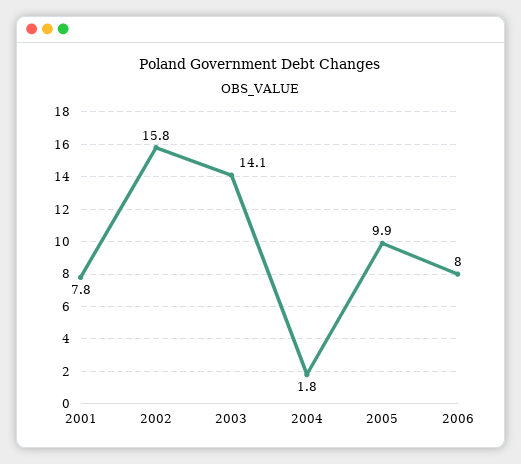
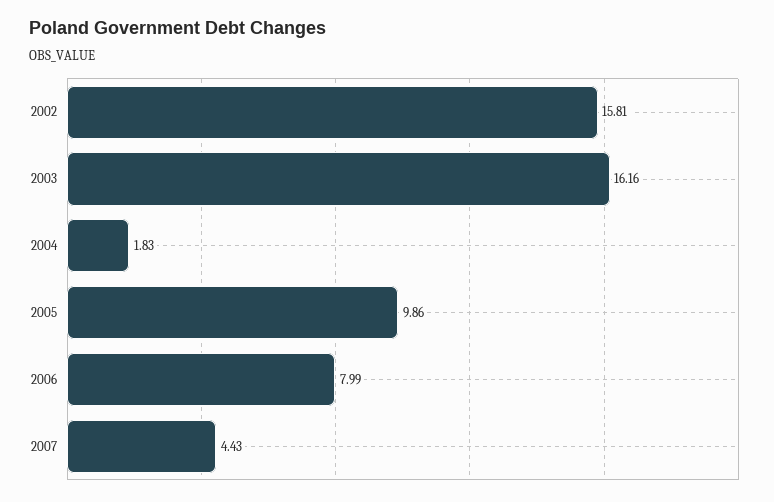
2001: 7.8 -> none
2003: 14.1 -> 16.16
2007: none -> 4.43

